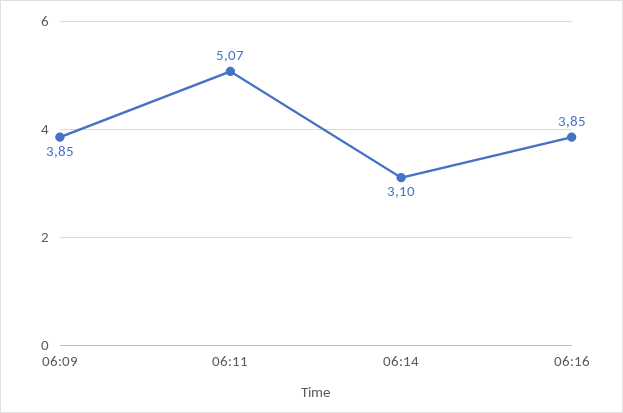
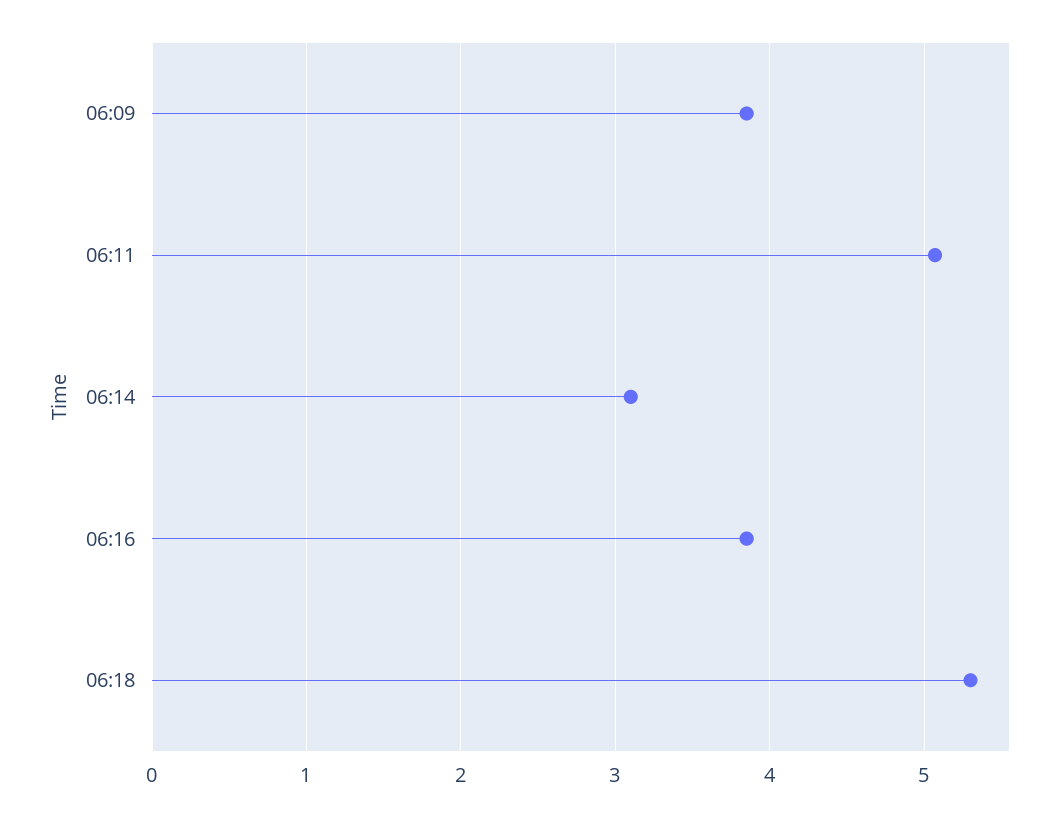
06:18: none -> 5.3

